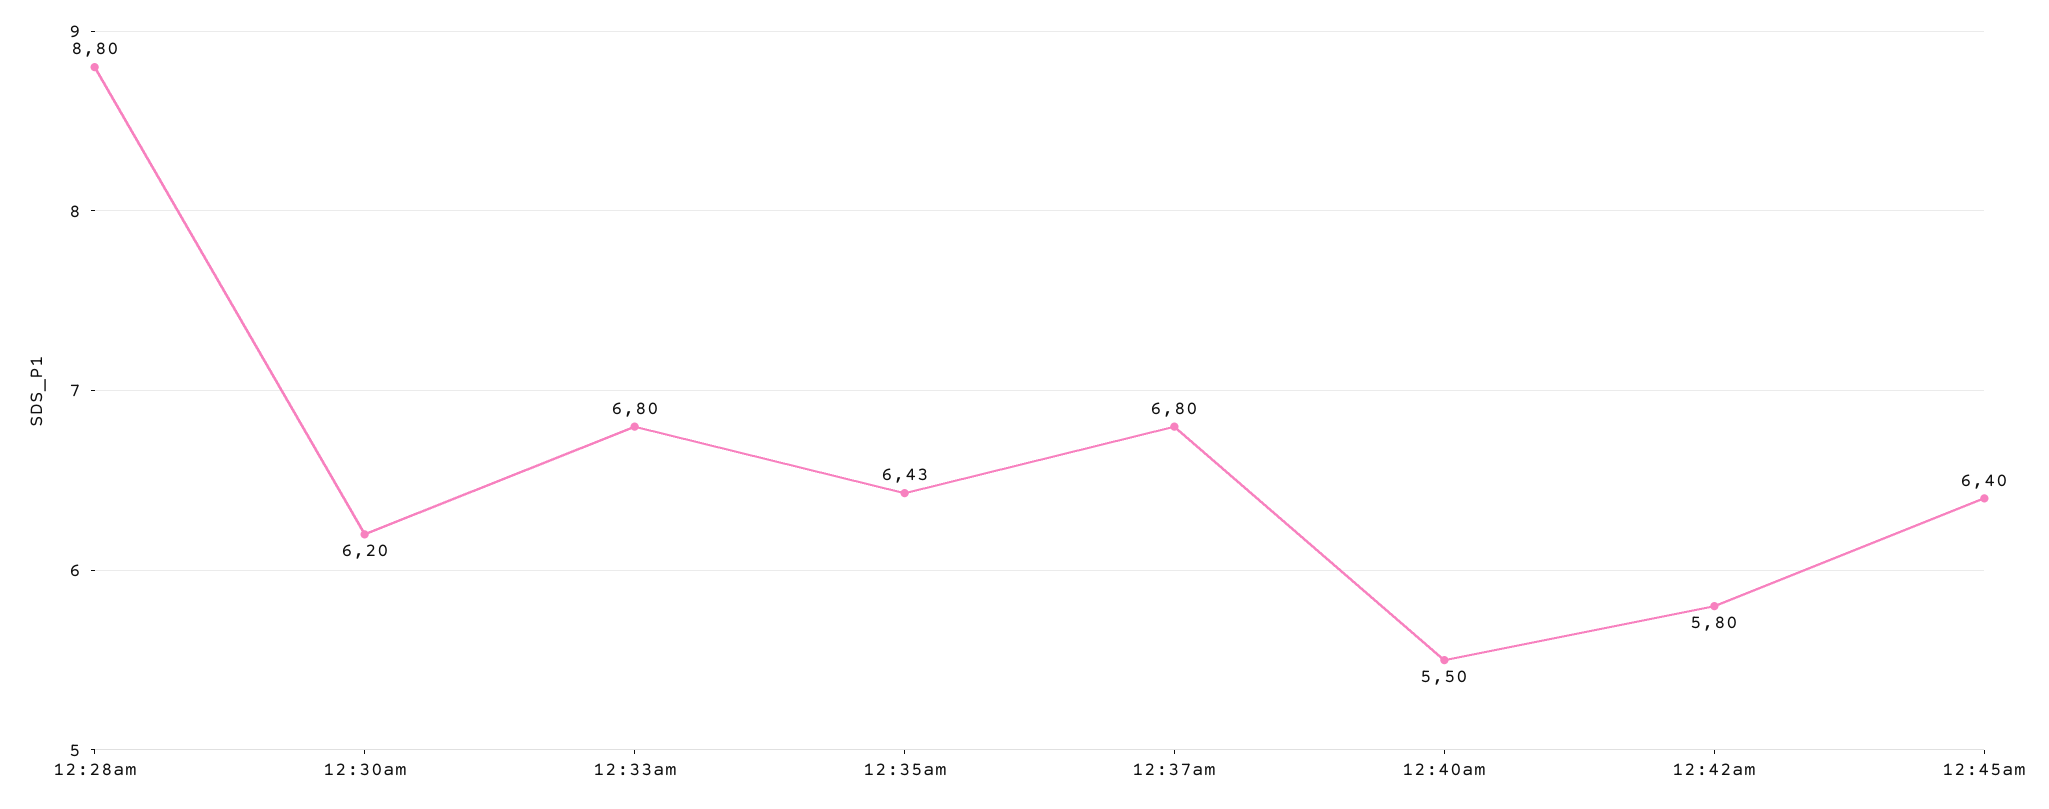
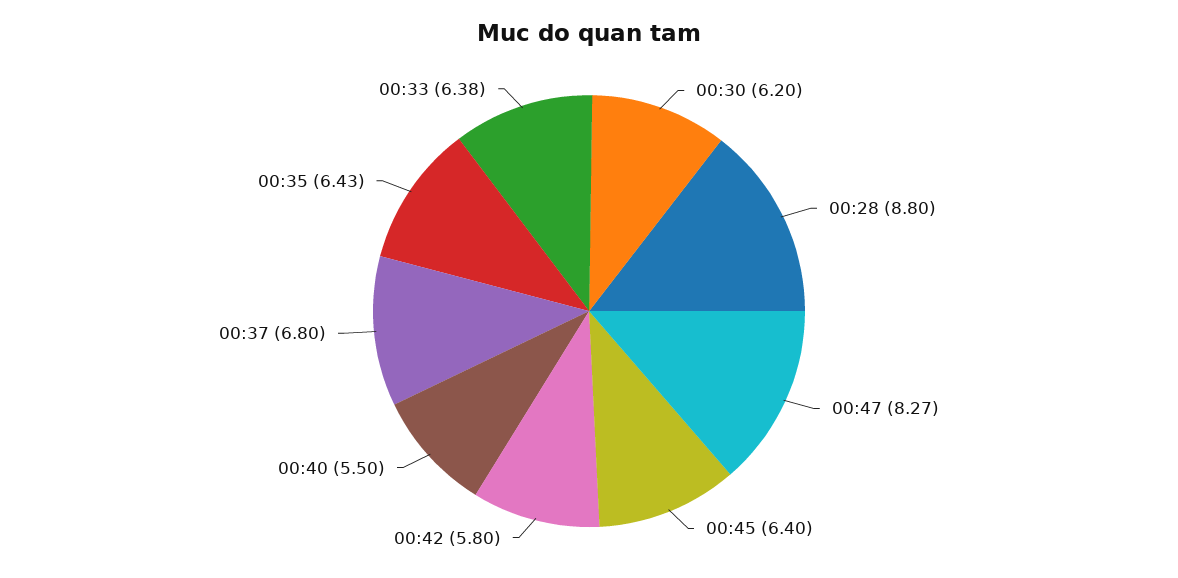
12:33am: 6.8 -> 6.38
00:47: none -> 8.27

